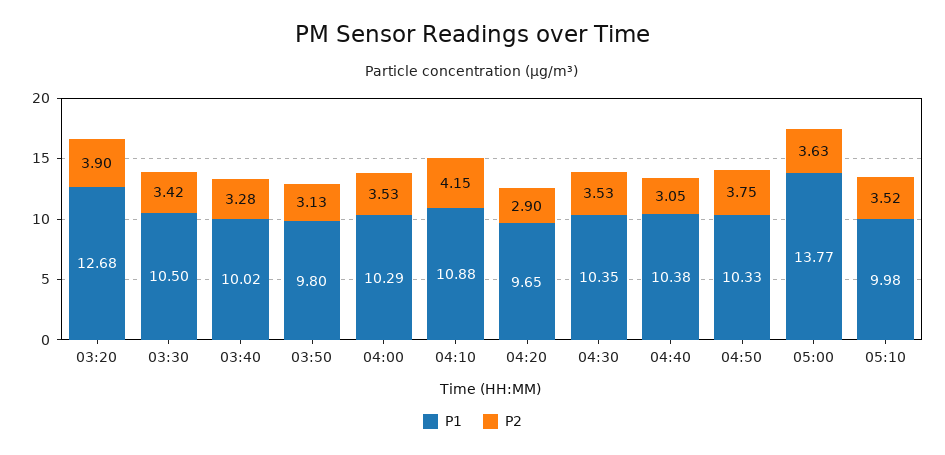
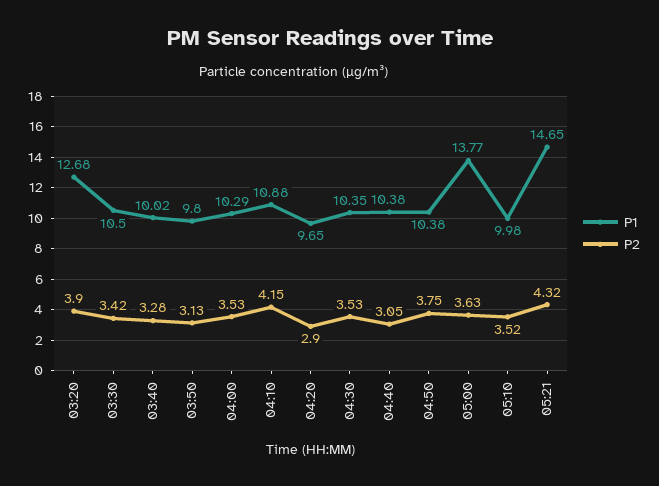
P1, 04:50: 10.33 -> 10.38
P1, 05:21: none -> 14.65
P2, 05:21: none -> 4.32

